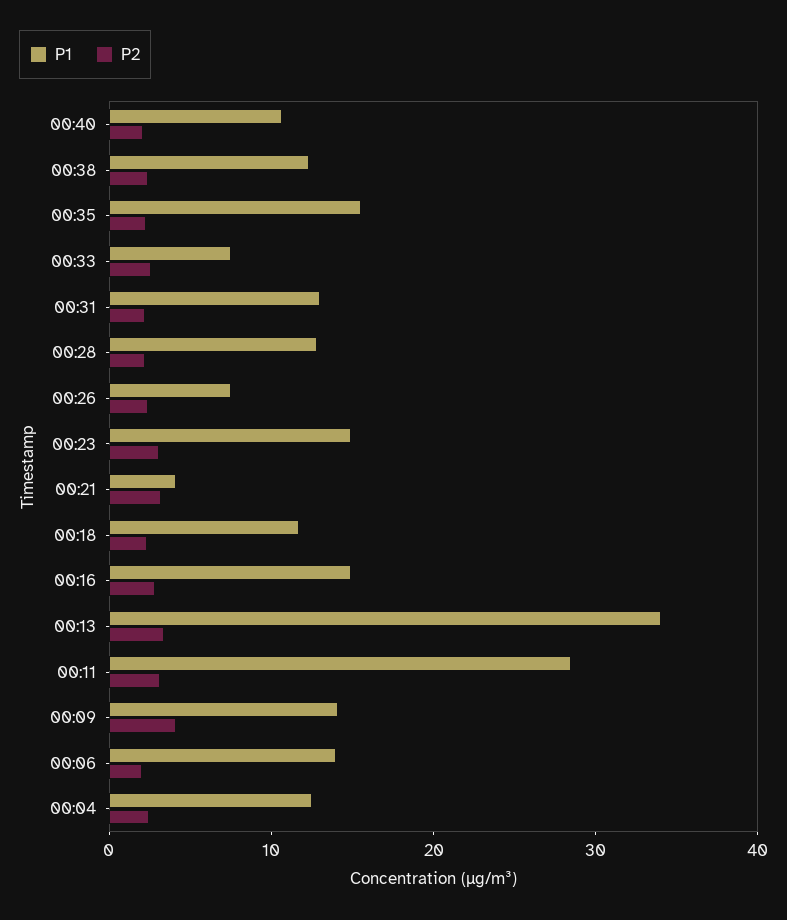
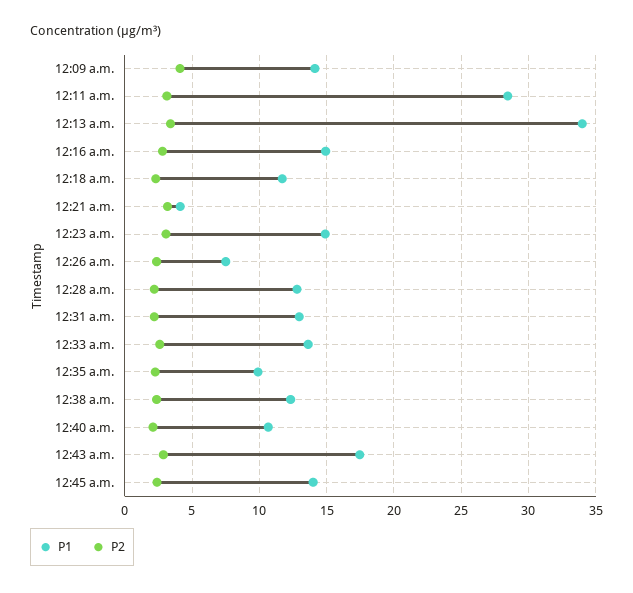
P1, 00:35: 16 -> 10
P1, 00:33: 8 -> 13.5
P1, 00:06: 14 -> none
P2, 00:06: 2 -> none
P1, 00:04: 12 -> none
P2, 00:04: 2 -> none
P1, 12:43 a.m.: none -> 17.5
P2, 12:43 a.m.: none -> 3
P1, 12:45 a.m.: none -> 14
P2, 12:45 a.m.: none -> 2.5

